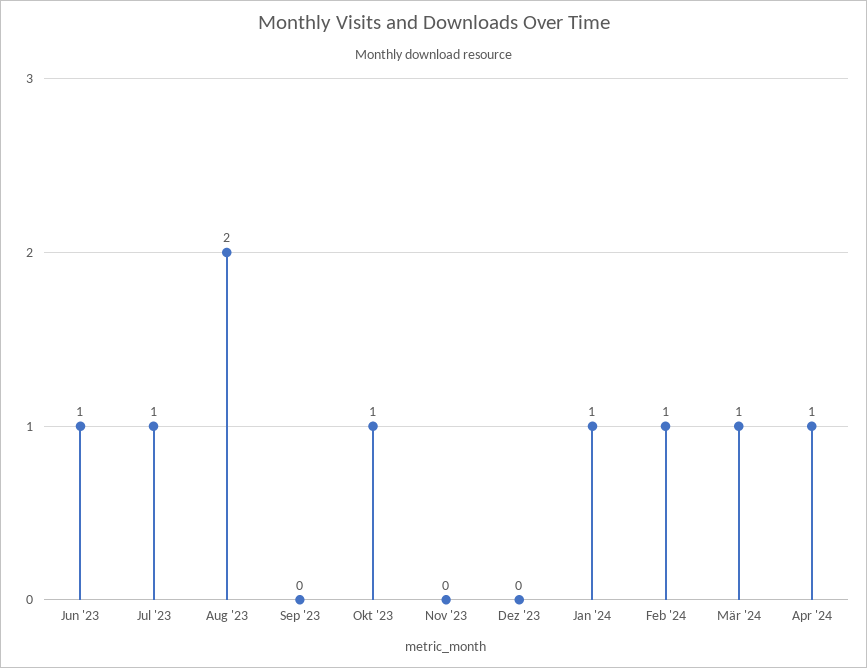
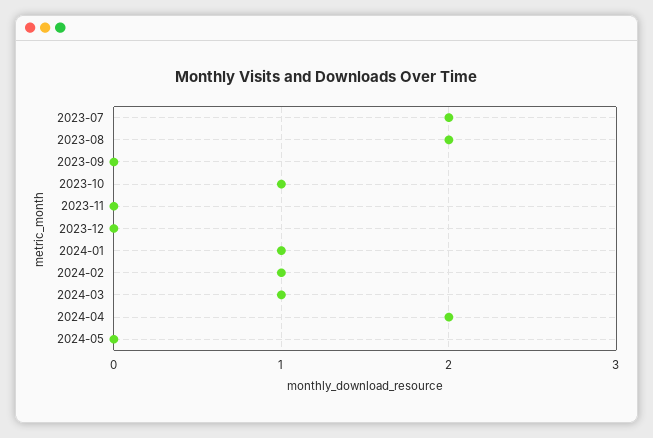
Jun '23: 1 -> none
Jul '23: 1 -> 2
Apr '24: 1 -> 2
2024-05: none -> 0

